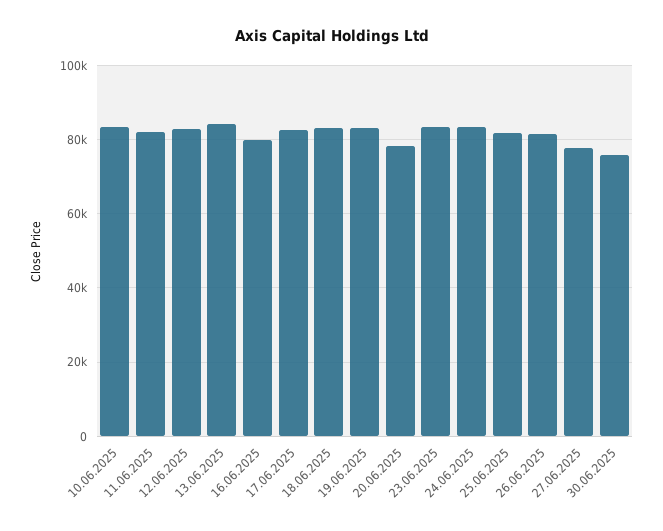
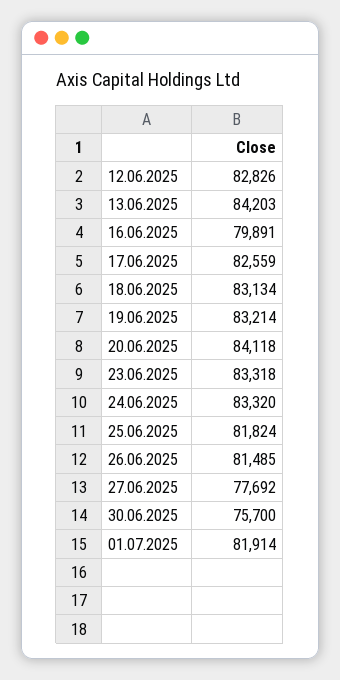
10.06.2025: 84000 -> none
11.06.2025: 82000 -> none
20.06.2025: 78000 -> 84118
01.07.2025: none -> 81914

